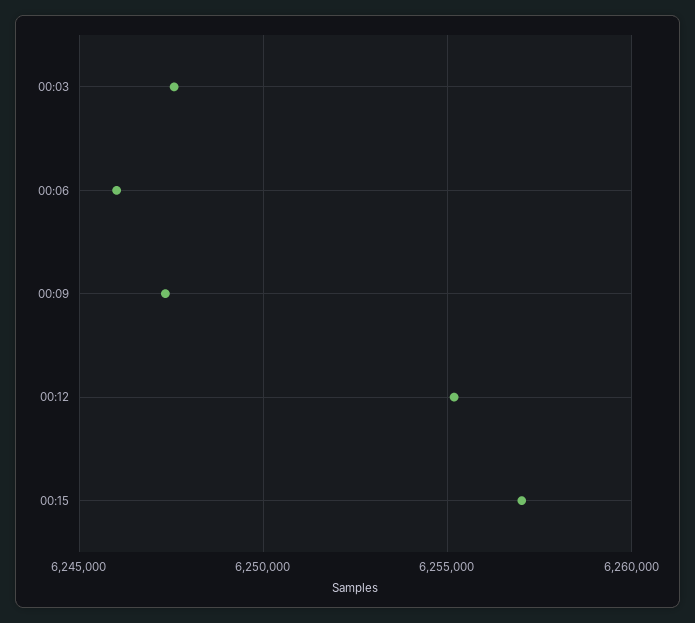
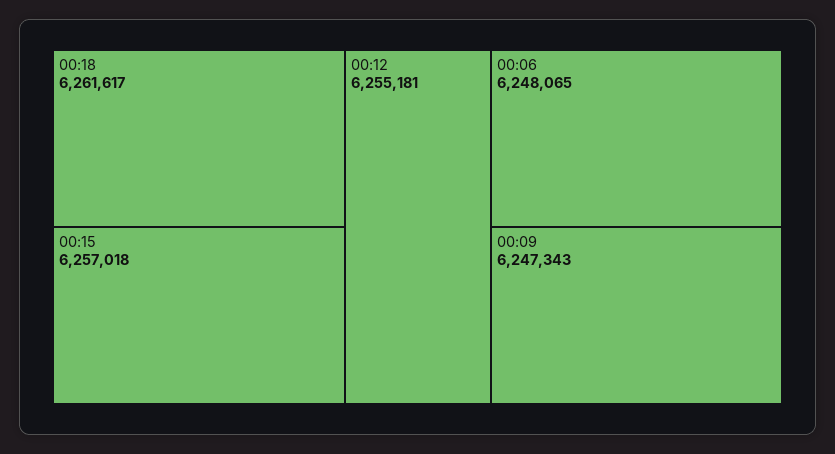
00:03: 6247500 -> none
00:06: 6246000 -> 6248065
00:18: none -> 6261617

